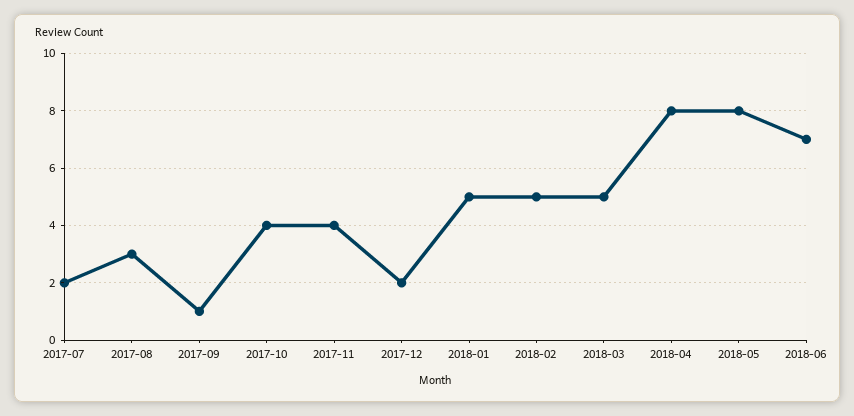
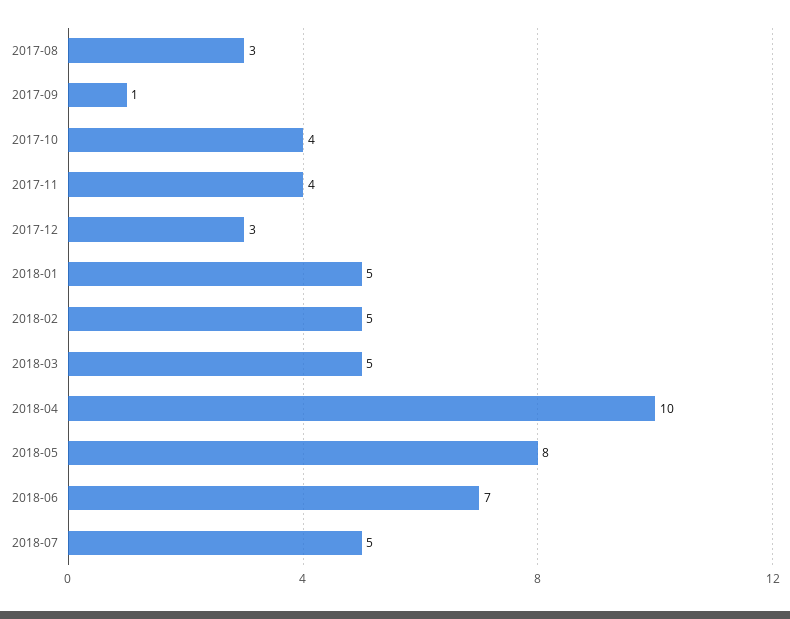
2017-07: 2 -> none
2017-12: 2 -> 3
2018-04: 8 -> 10
2018-07: none -> 5

